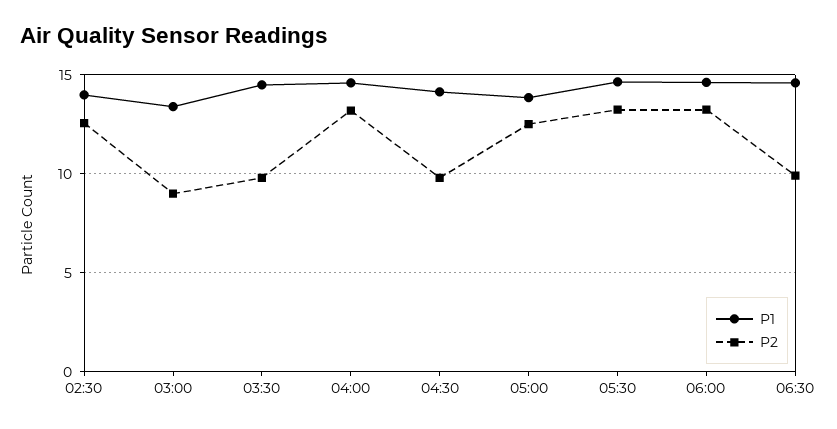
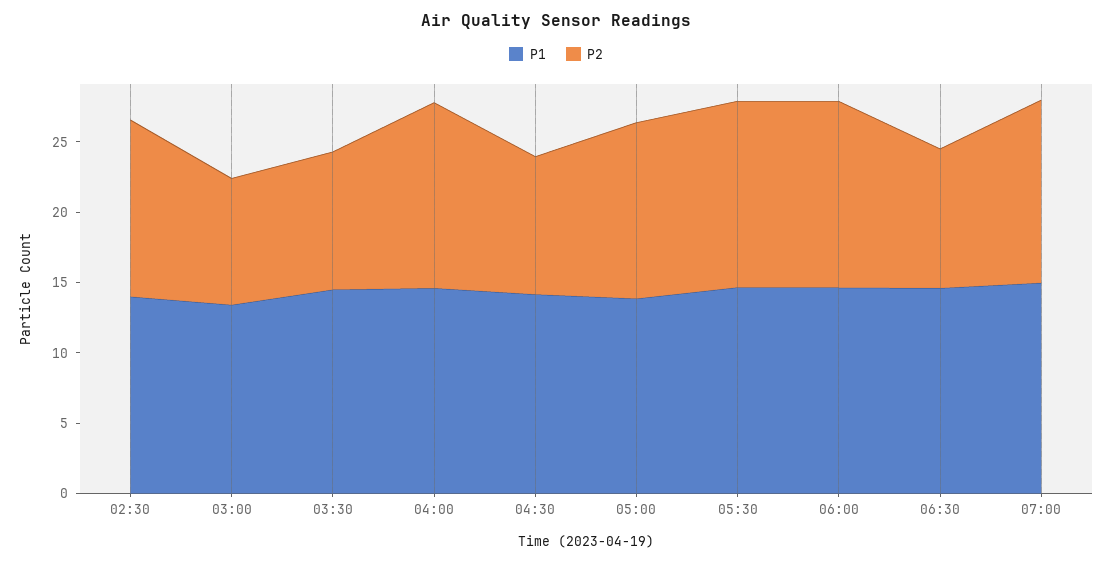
P1, 07:00: none -> 15
P2, 07:00: none -> 13

